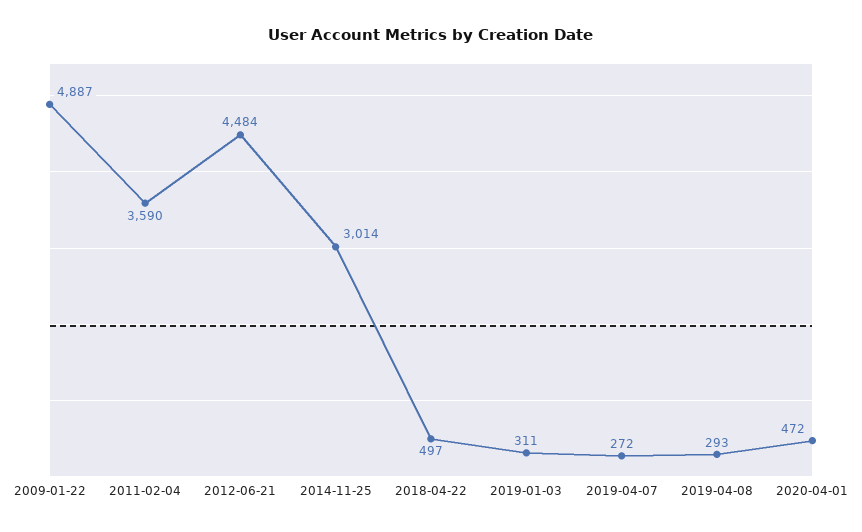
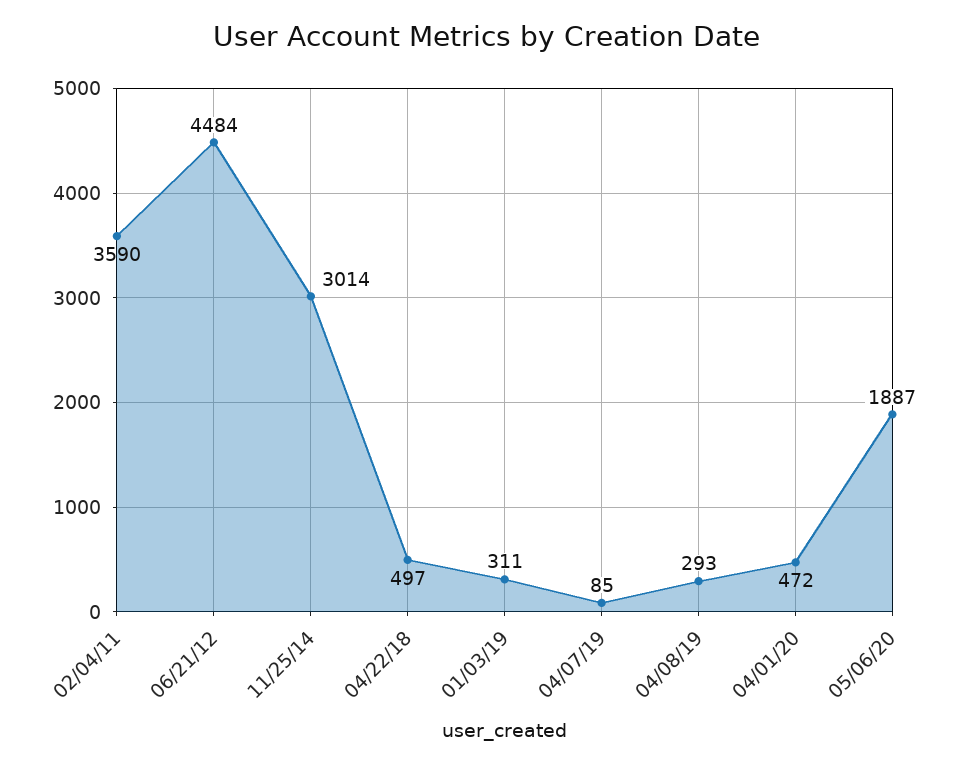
2009-01-22: 4887 -> none
2019-04-07: 272 -> 85
05/06/20: none -> 1887

